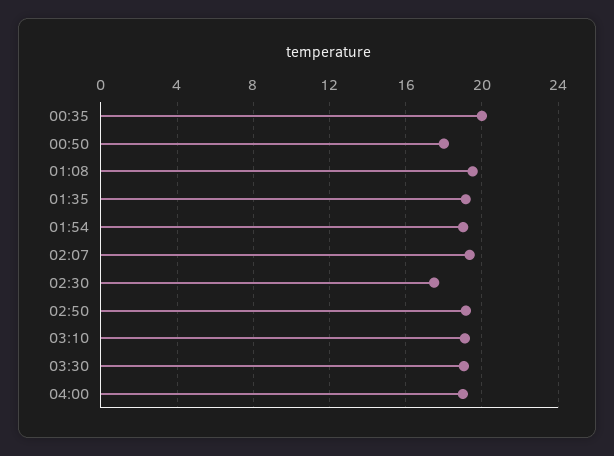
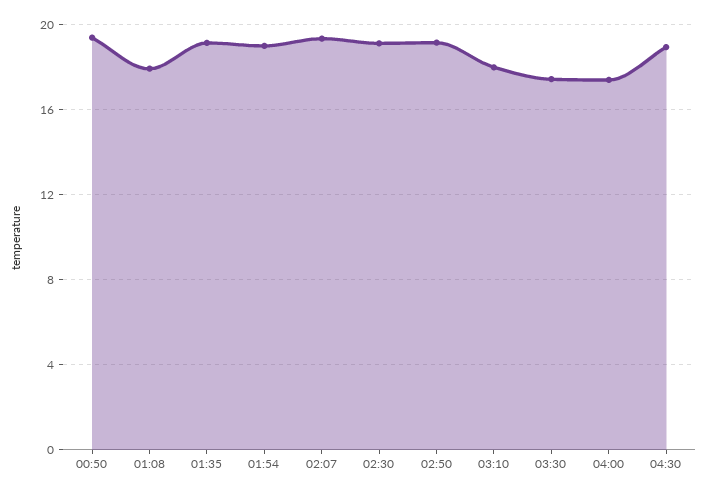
00:35: 20 -> none
00:50: 18 -> 19.5
01:08: 19.5 -> 18
02:30: 17.5 -> 19
03:10: 19 -> 18
03:30: 19 -> 17.5
04:00: 19 -> 17.5
04:30: none -> 19

